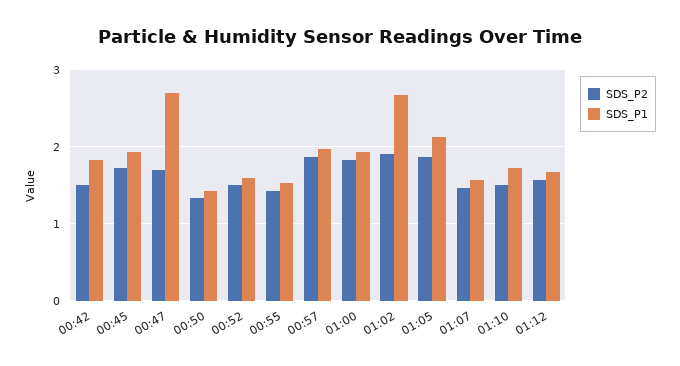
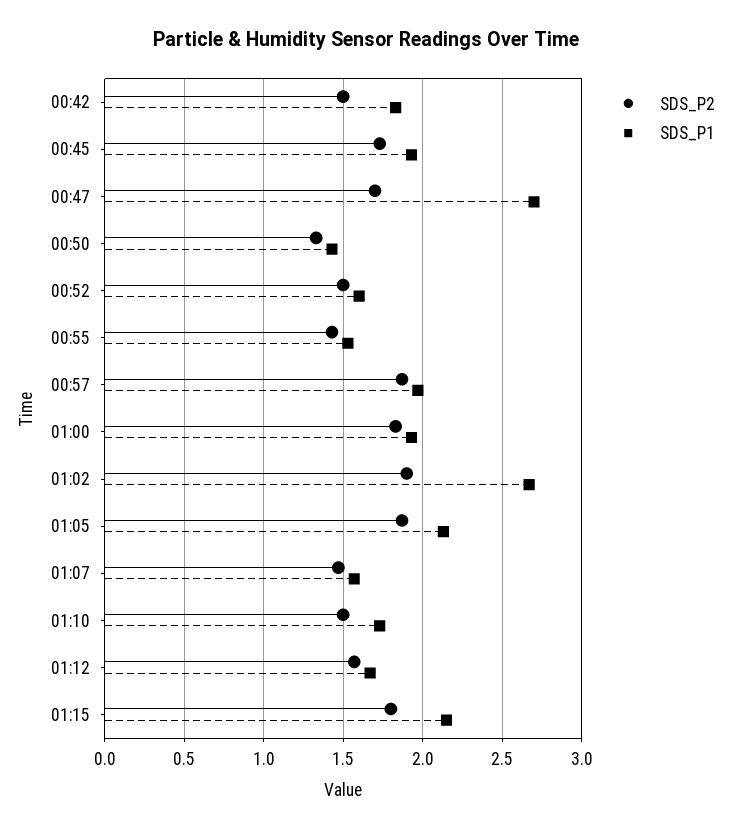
SDS_P2, 01:15: none -> 1.8
SDS_P1, 01:15: none -> 2.15

